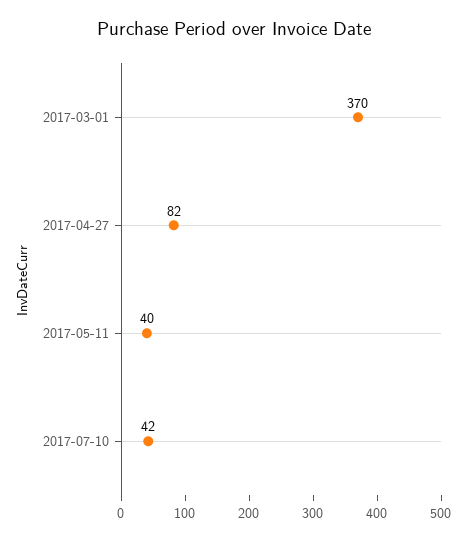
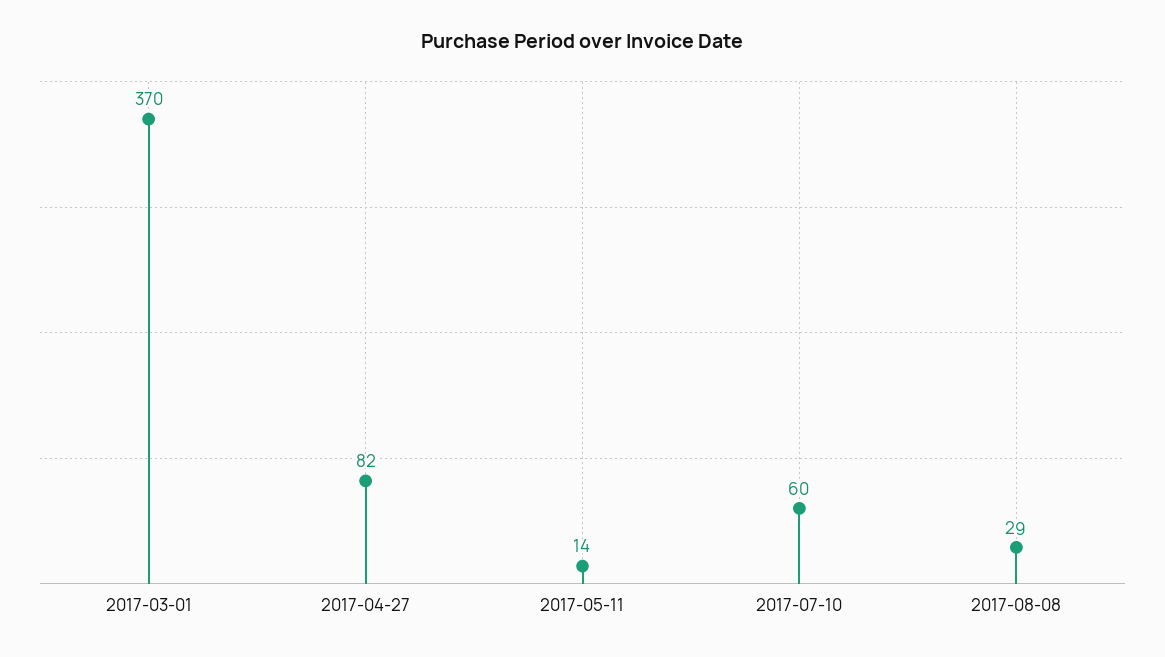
2017-05-11: 40 -> 14
2017-07-10: 42 -> 60
2017-08-08: none -> 29

